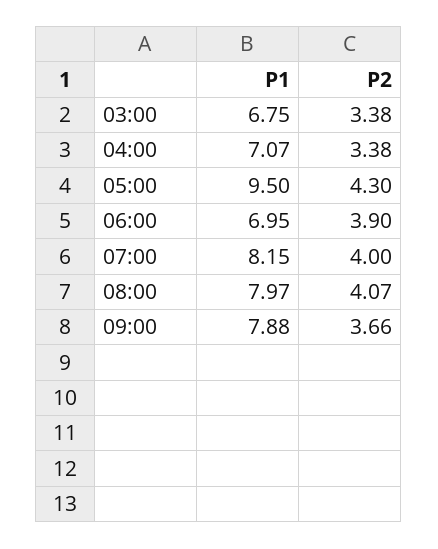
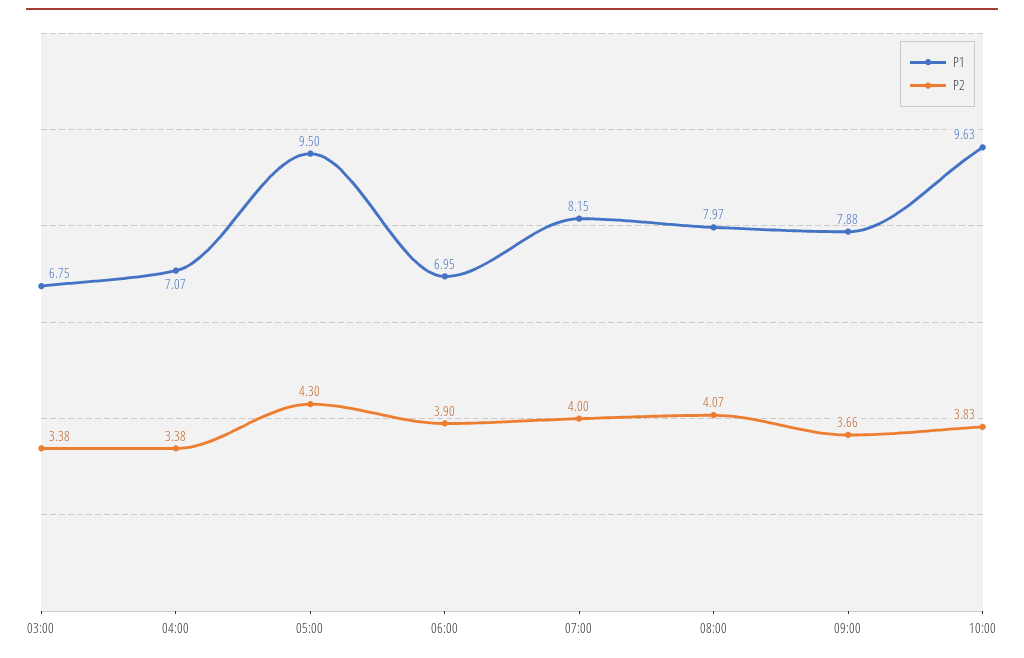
P1, 10:00: none -> 9.63
P2, 10:00: none -> 3.83

